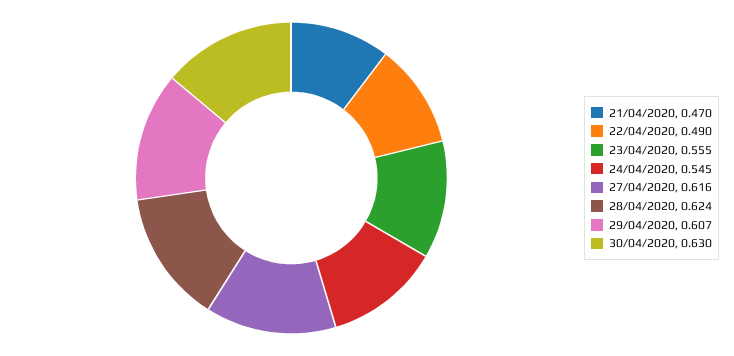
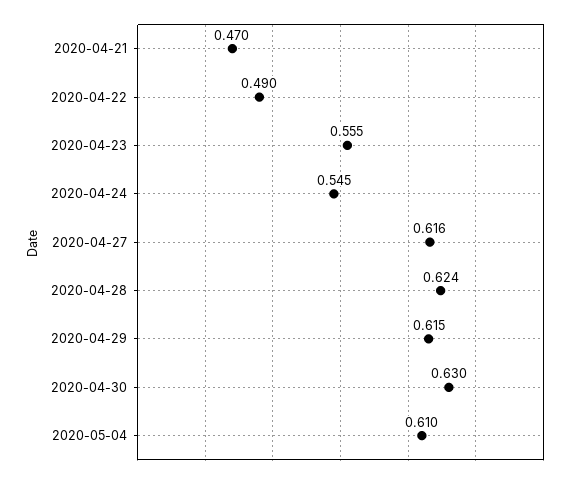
29/04/2020: 0.607 -> 0.615
2020-05-04: none -> 0.61

